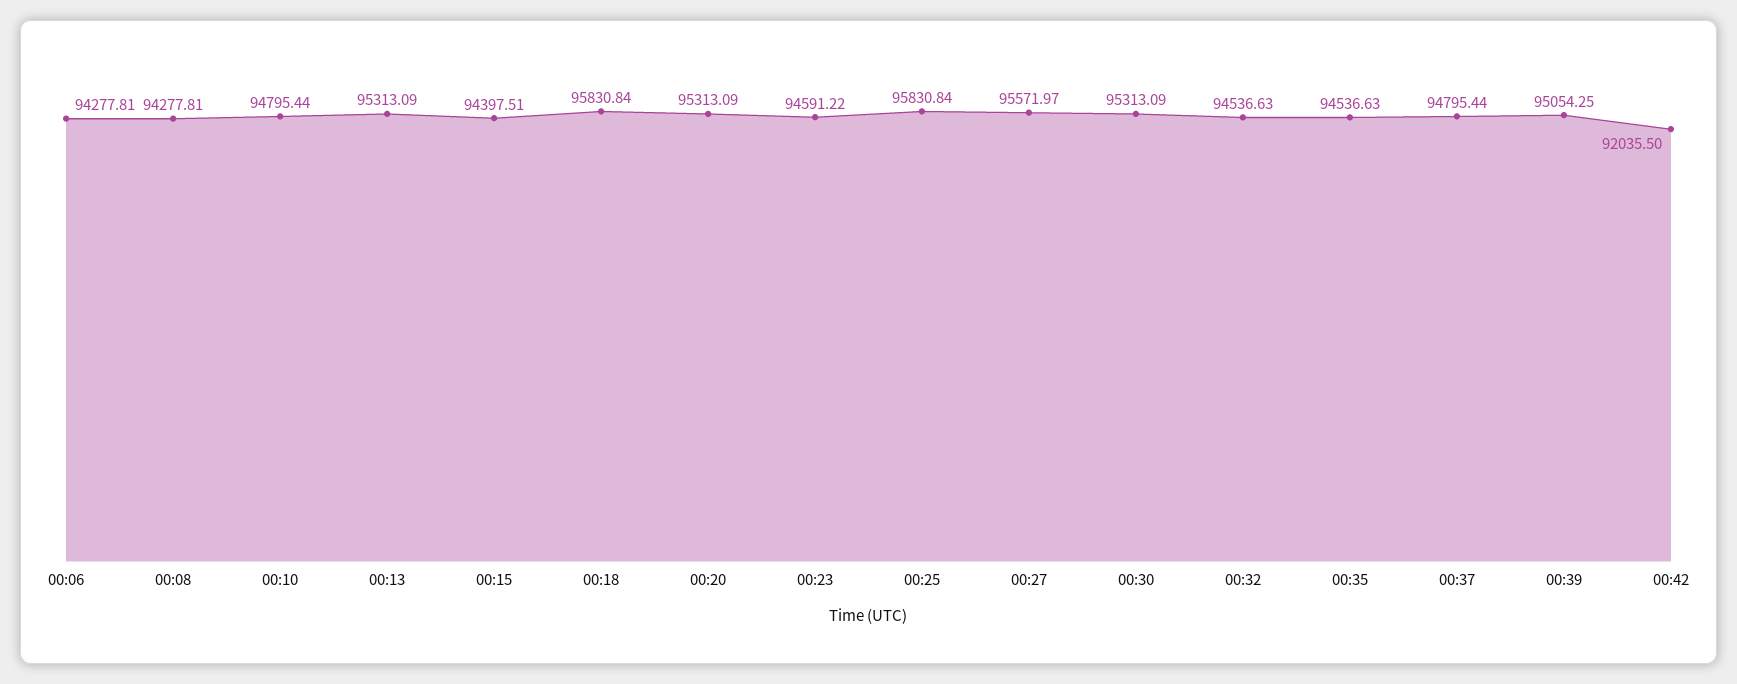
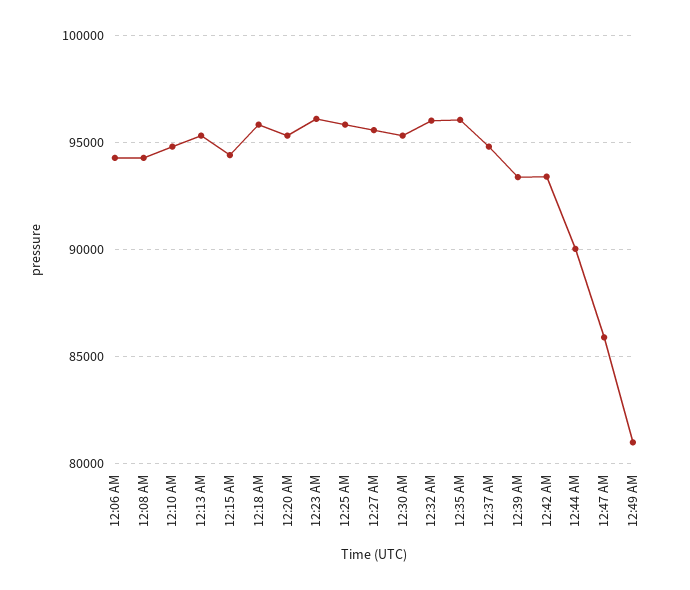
00:23: 94591.22 -> 96000
00:32: 94536.63 -> 96000
00:35: 94536.63 -> 96000
00:39: 95054.25 -> 93500
00:42: 92035.5 -> 93500
12:44 AM: none -> 90000
12:47 AM: none -> 86000
12:49 AM: none -> 81000

